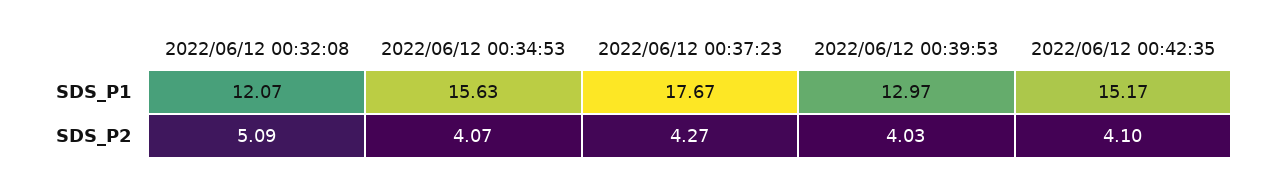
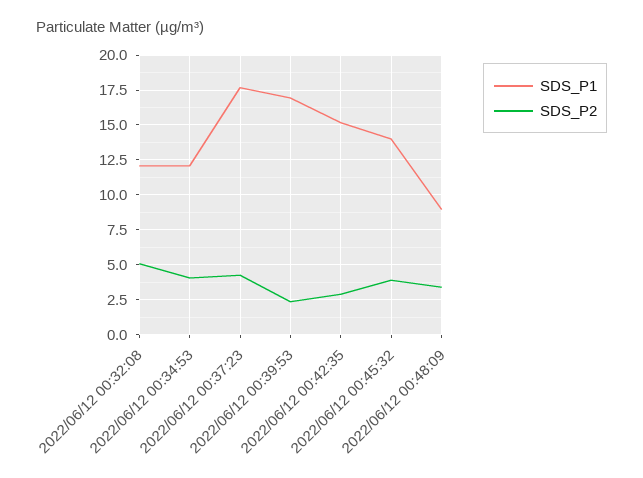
SDS_P1, 2022/06/12 00:34:53: 15.63 -> 12
SDS_P1, 2022/06/12 00:39:53: 12.97 -> 17
SDS_P2, 2022/06/12 00:39:53: 4.03 -> 2.5
SDS_P2, 2022/06/12 00:42:35: 4.1 -> 3
SDS_P1, 2022/06/12 00:45:32: none -> 14
SDS_P2, 2022/06/12 00:45:32: none -> 4
SDS_P1, 2022/06/12 00:48:09: none -> 9
SDS_P2, 2022/06/12 00:48:09: none -> 3.5

